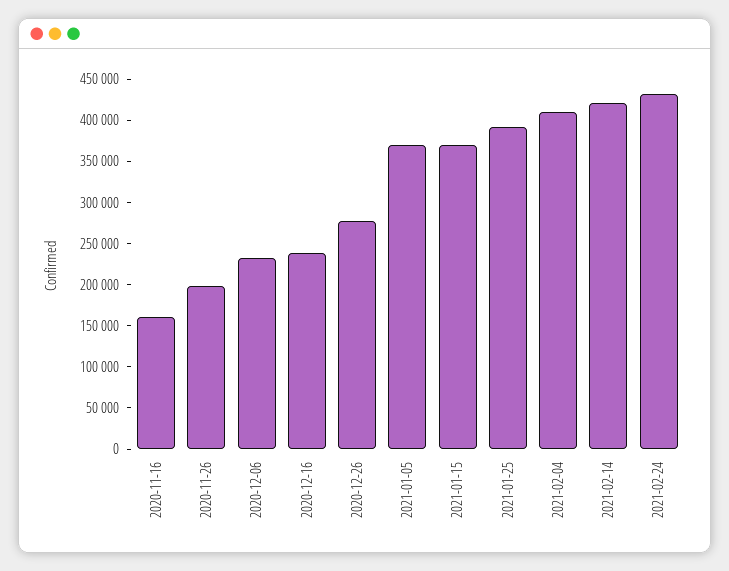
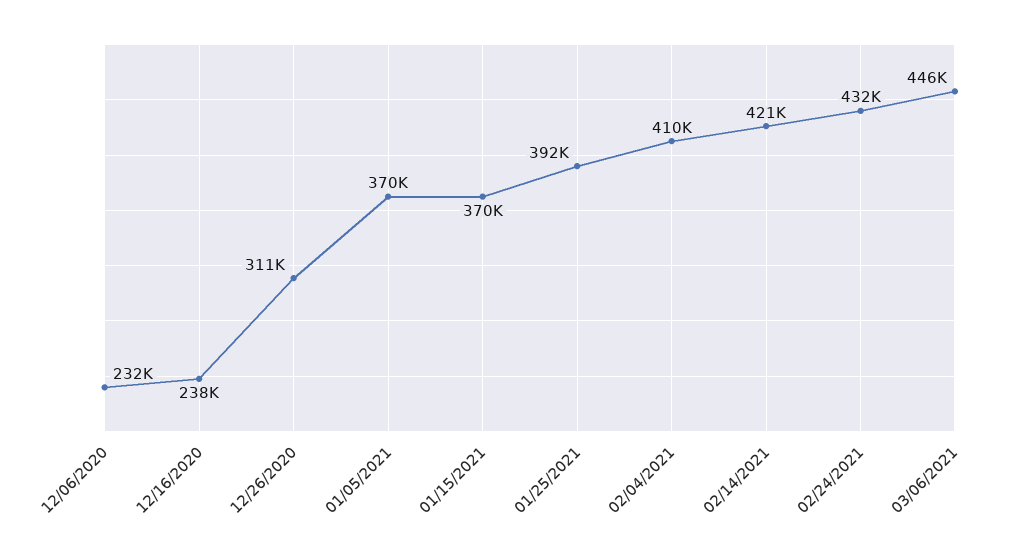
2020-11-16: 160000 -> none
2020-11-26: 200000 -> none
2020-12-26: 280000 -> 311000
03/06/2021: none -> 446000

